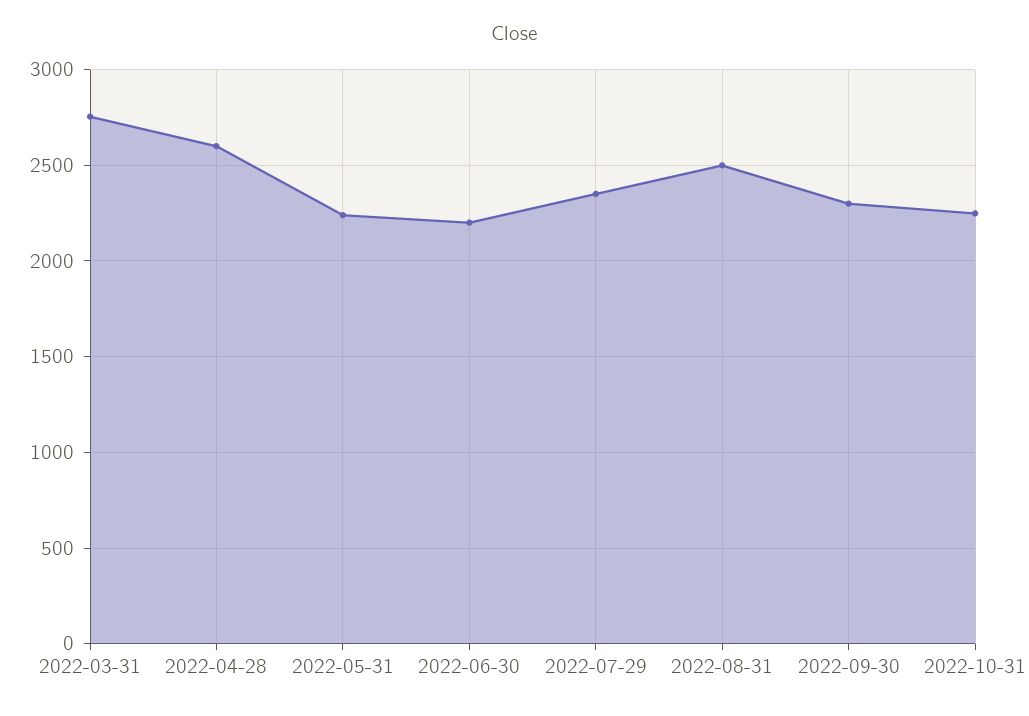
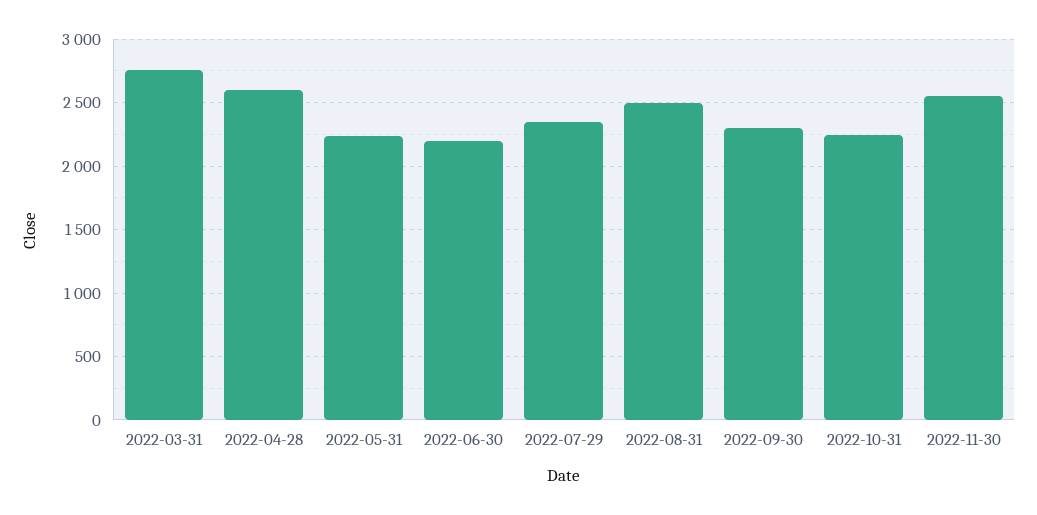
2022-11-30: none -> 2550

